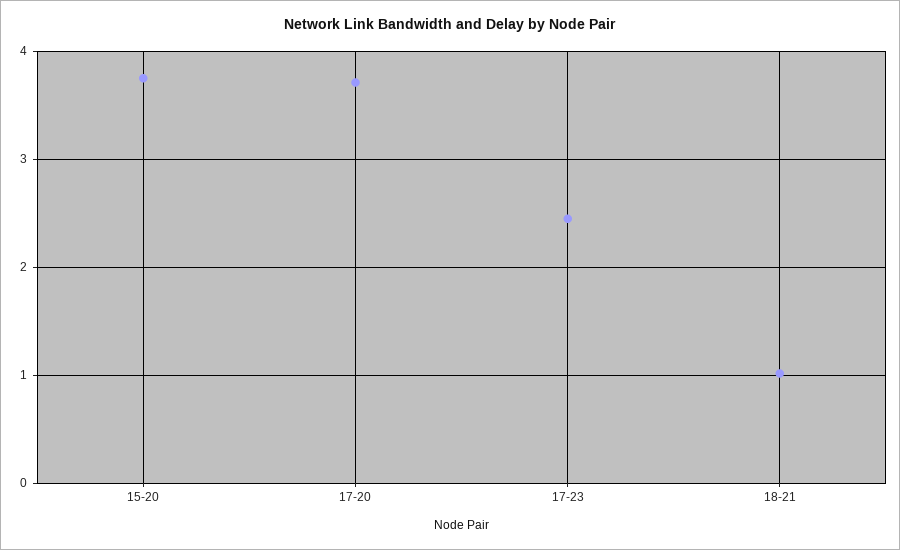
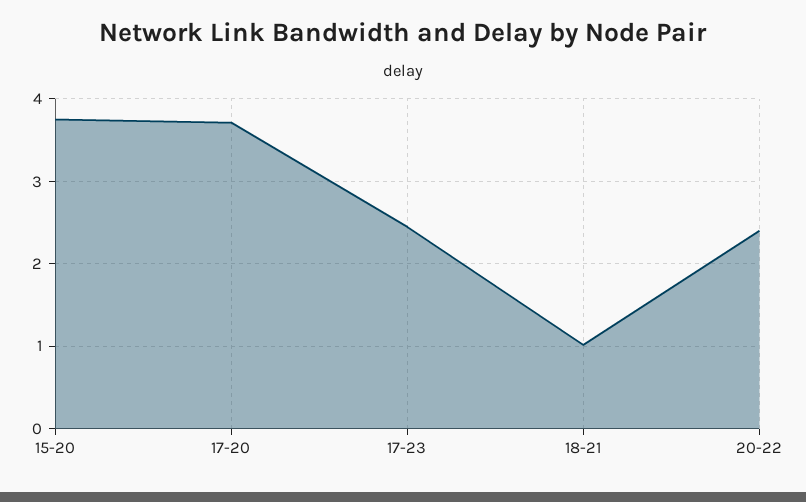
20-22: none -> 2.4

